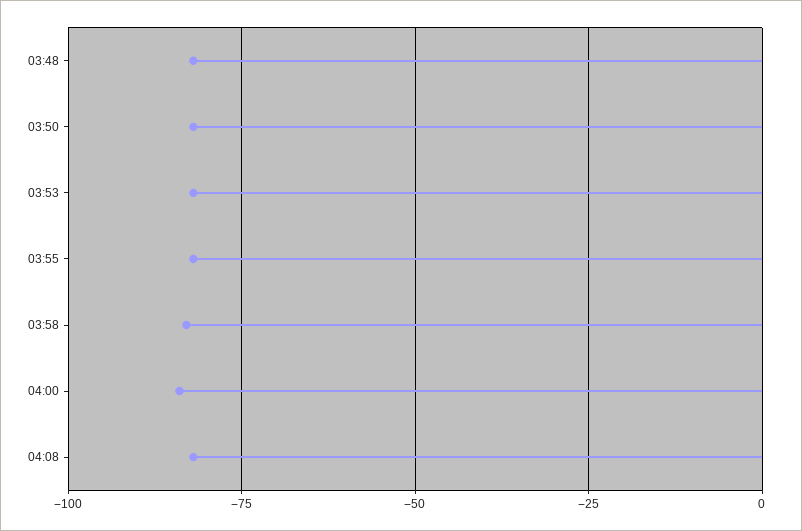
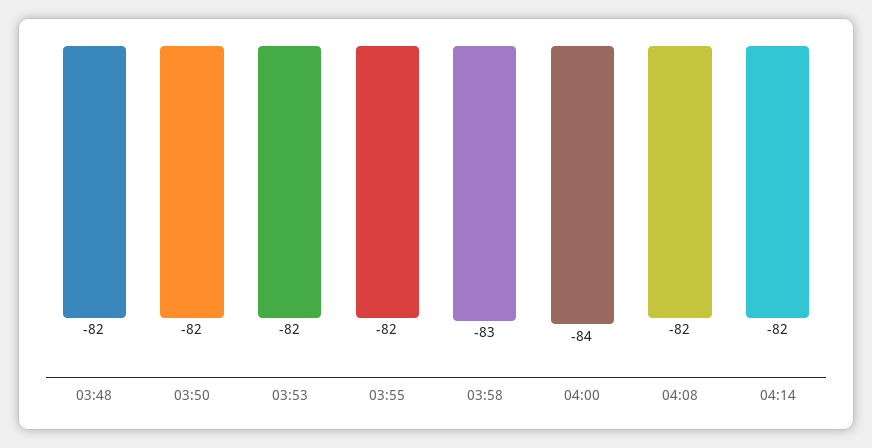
04:14: none -> -82

